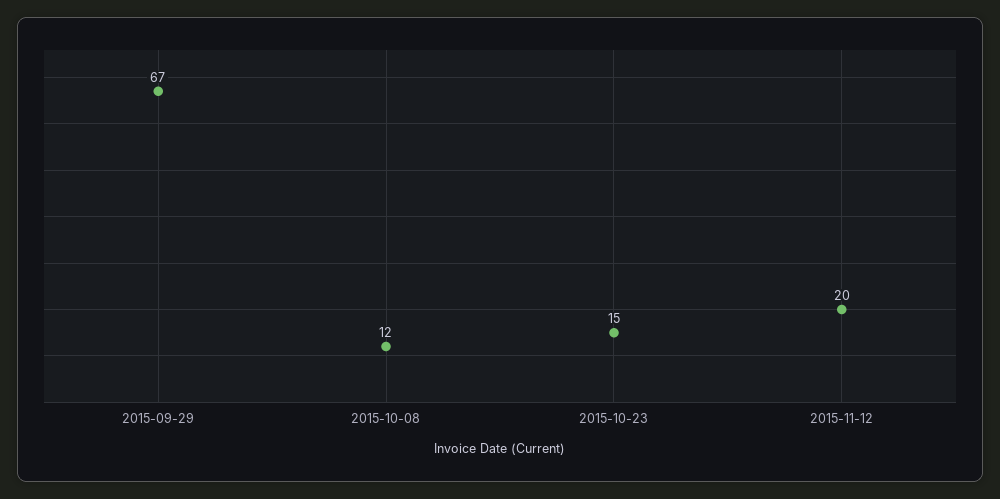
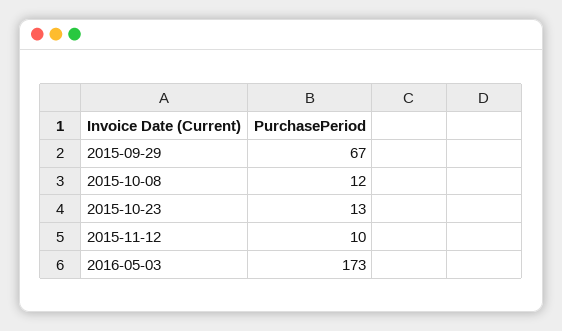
2015-10-23: 15 -> 13
2015-11-12: 20 -> 10
2016-05-03: none -> 173

